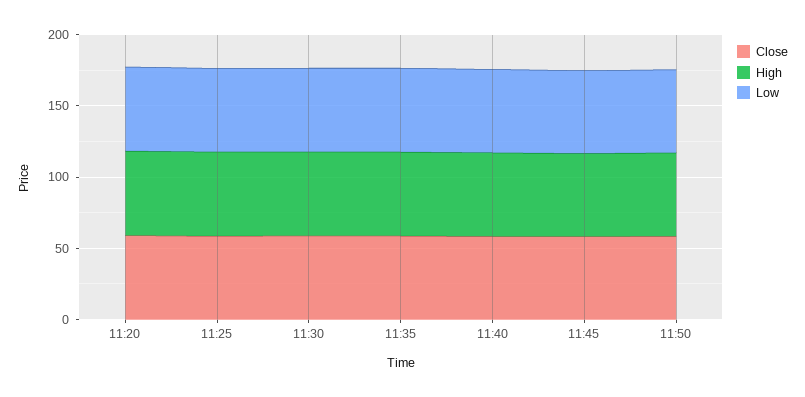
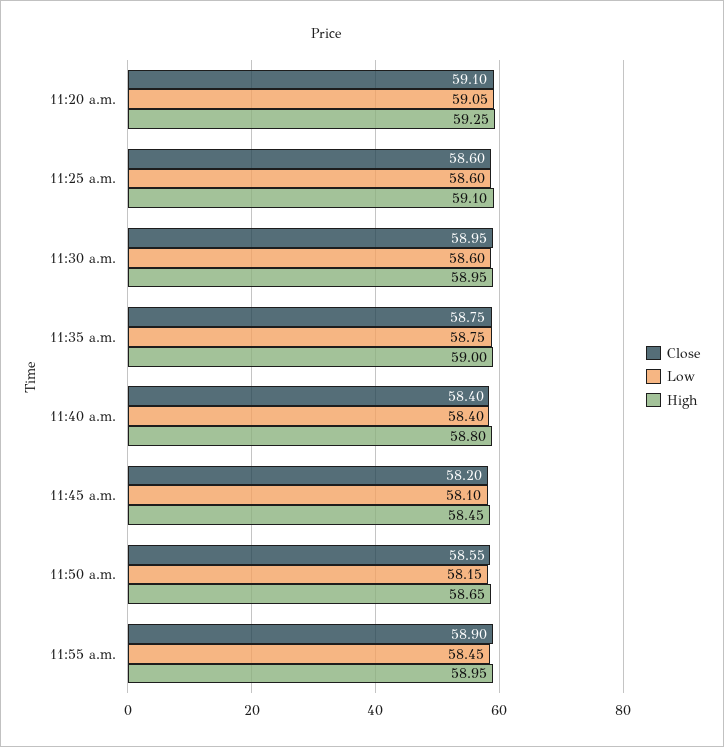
Close, 11:55 a.m.: none -> 58.9
Low, 11:55 a.m.: none -> 58.45
High, 11:55 a.m.: none -> 58.95

